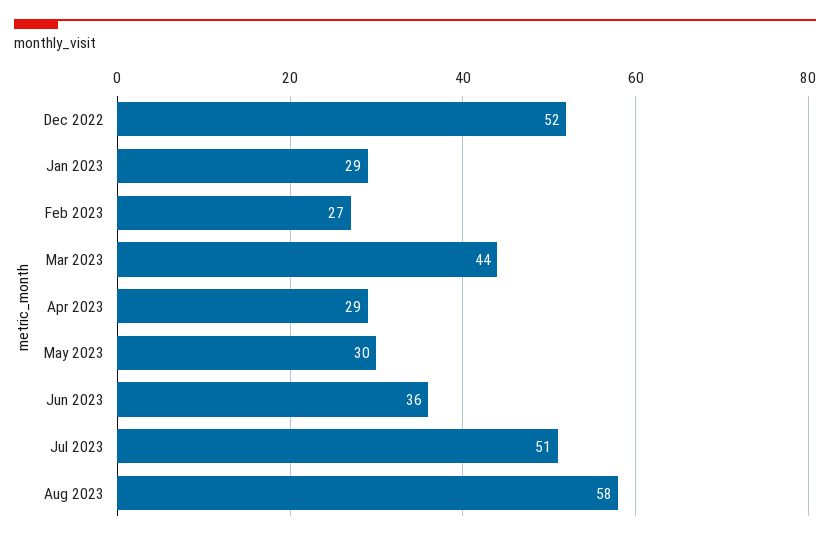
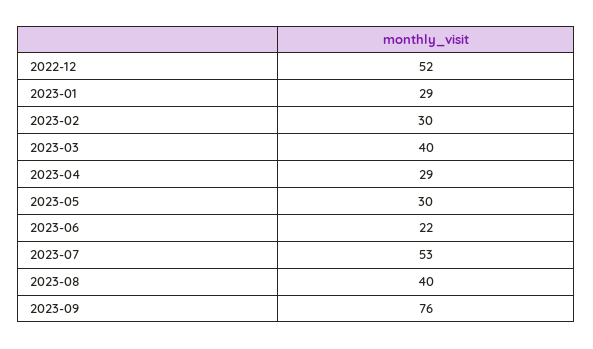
Feb 2023: 27 -> 30
Mar 2023: 44 -> 40
Jun 2023: 36 -> 22
Jul 2023: 51 -> 53
Aug 2023: 58 -> 40
2023-09: none -> 76

